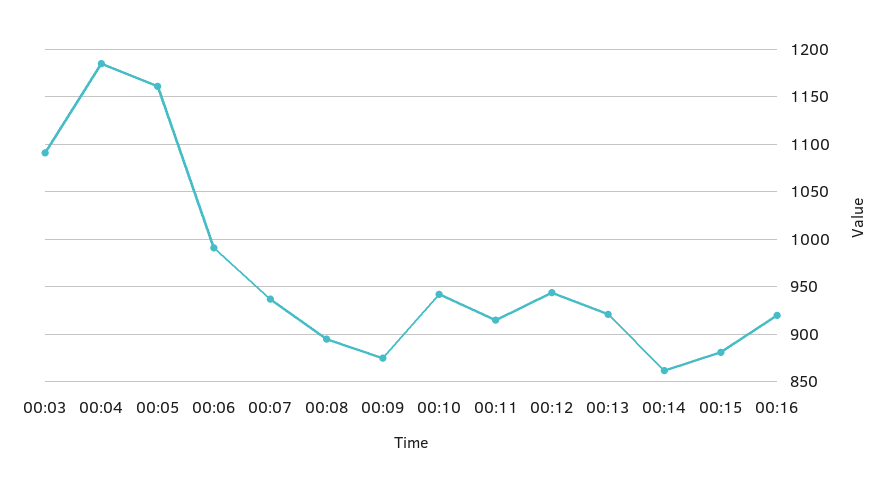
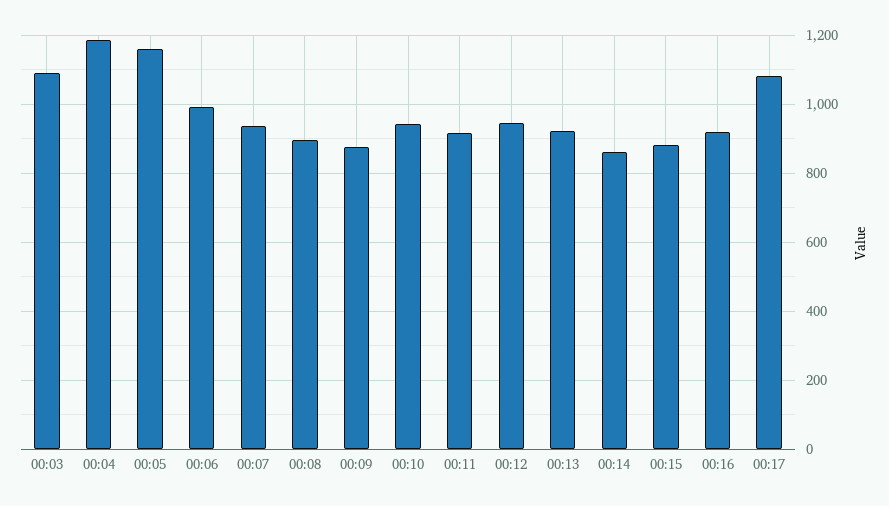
00:17: none -> 1080

